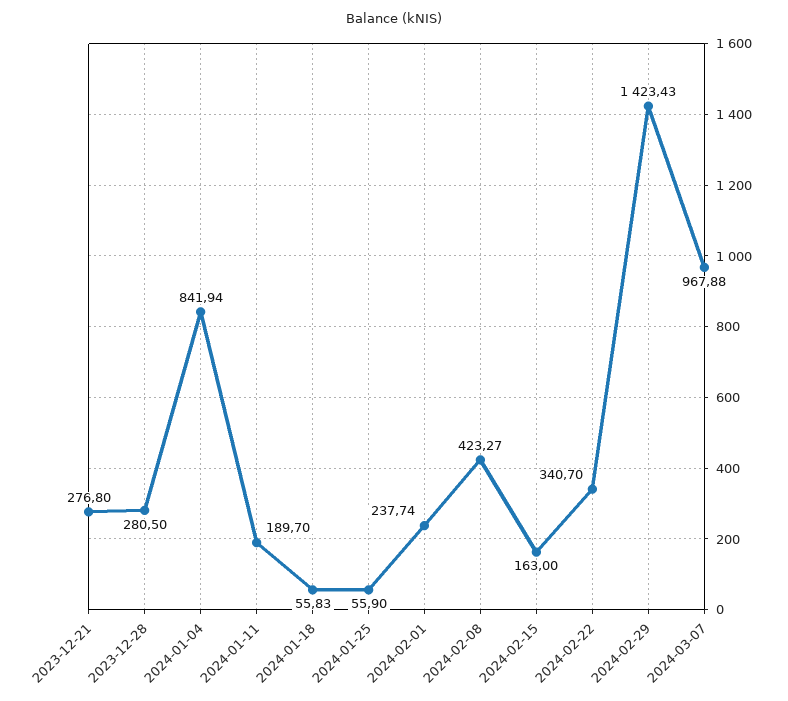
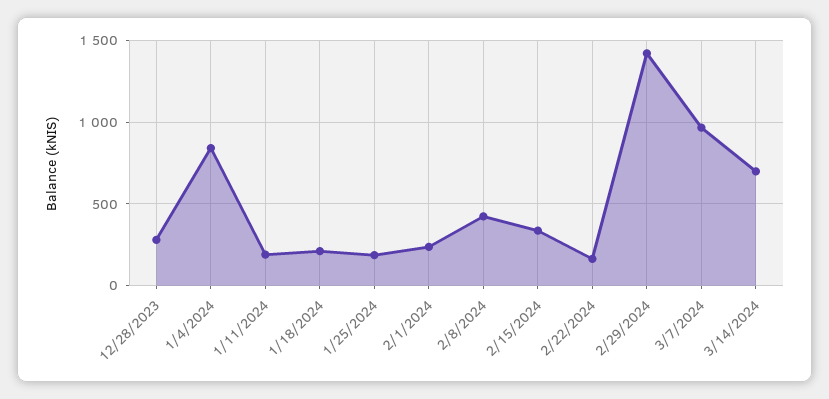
2023-12-21: 276.8 -> none
2024-01-18: 55.83 -> 200
2024-01-25: 55.9 -> 200
2024-02-15: 163 -> 350
2024-02-22: 340.7 -> 150
3/14/2024: none -> 700

